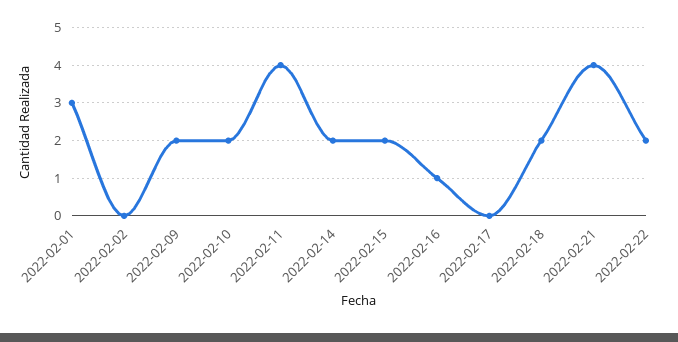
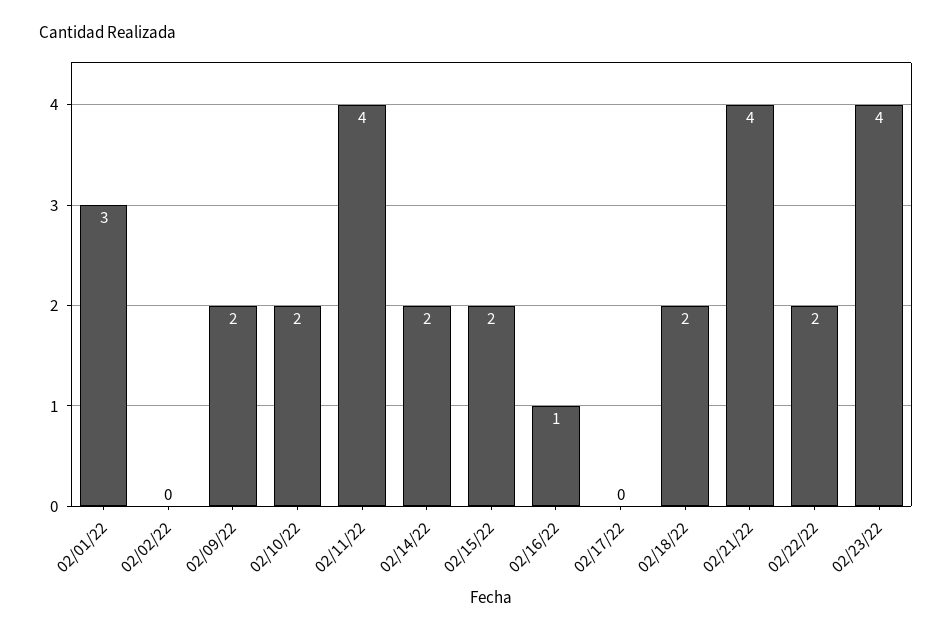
02/23/22: none -> 4

